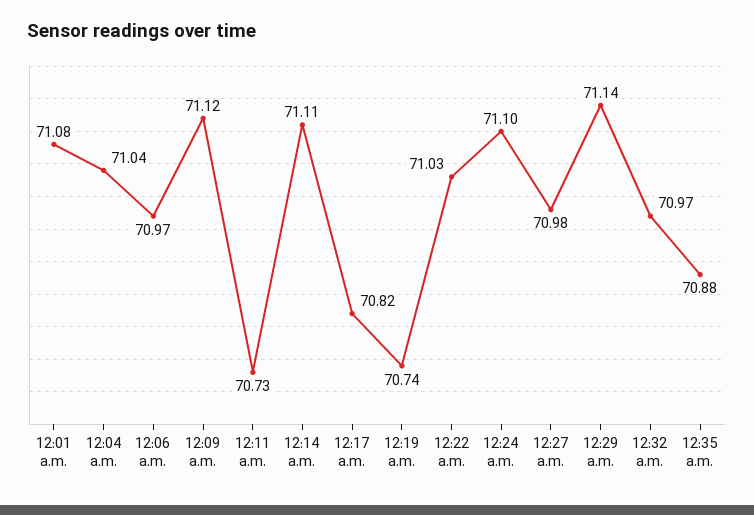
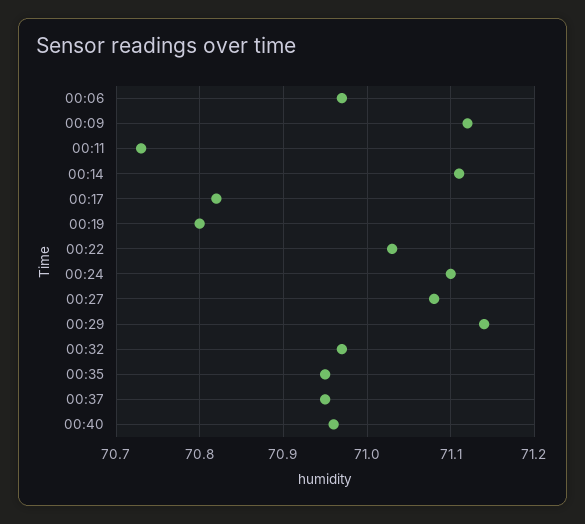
12:01 a.m.: 71.08 -> none
12:04 a.m.: 71.04 -> none
12:19 a.m.: 70.74 -> 70.8
12:27 a.m.: 70.98 -> 71.08
12:35 a.m.: 70.88 -> 70.95
00:37: none -> 70.95
00:40: none -> 70.96

